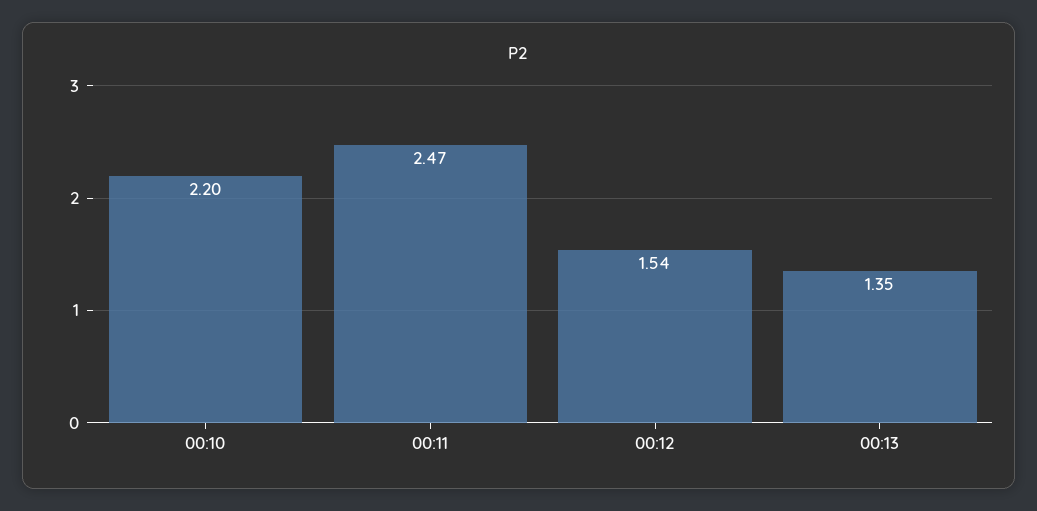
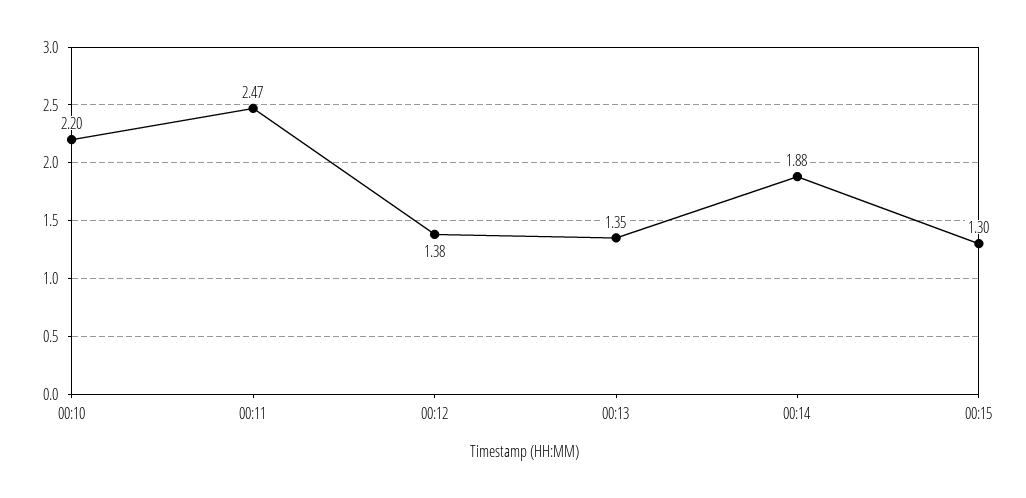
00:12: 1.54 -> 1.38
00:14: none -> 1.88
00:15: none -> 1.3

